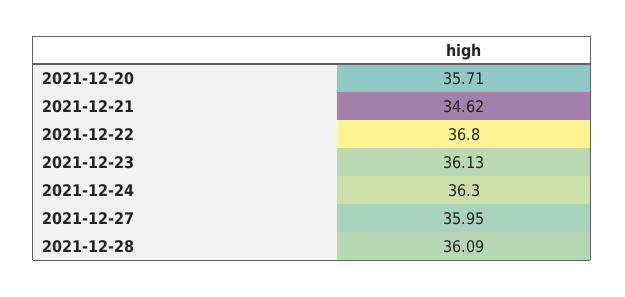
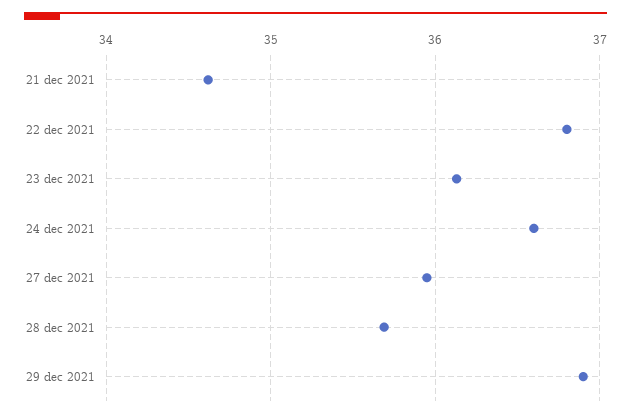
2021-12-20: 35.71 -> none
2021-12-24: 36.3 -> 36.6
2021-12-28: 36.09 -> 35.7
29 dec 2021: none -> 36.9

